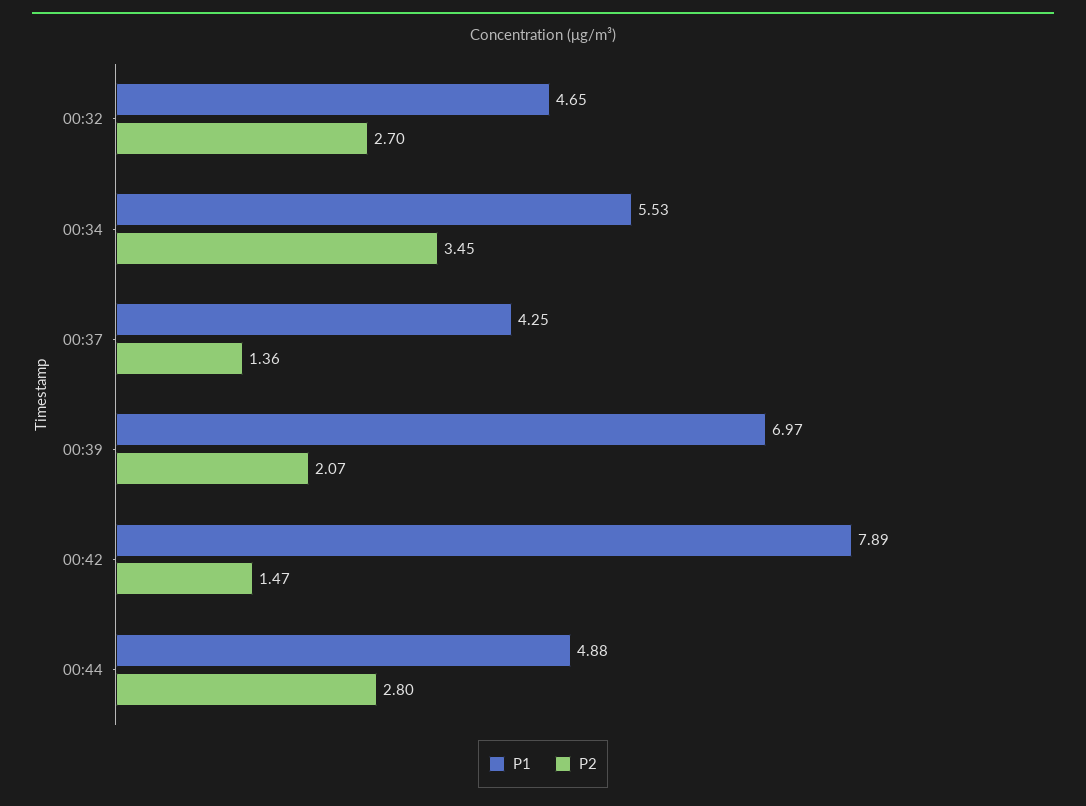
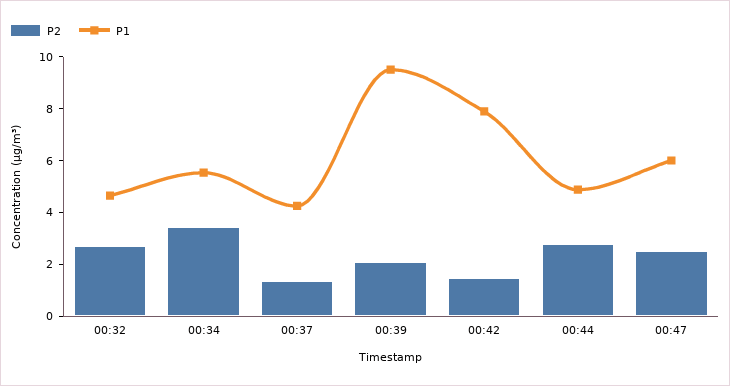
P1, 00:39: 6.97 -> 9.5
P2, 00:47: none -> 2.5
P1, 00:47: none -> 6

